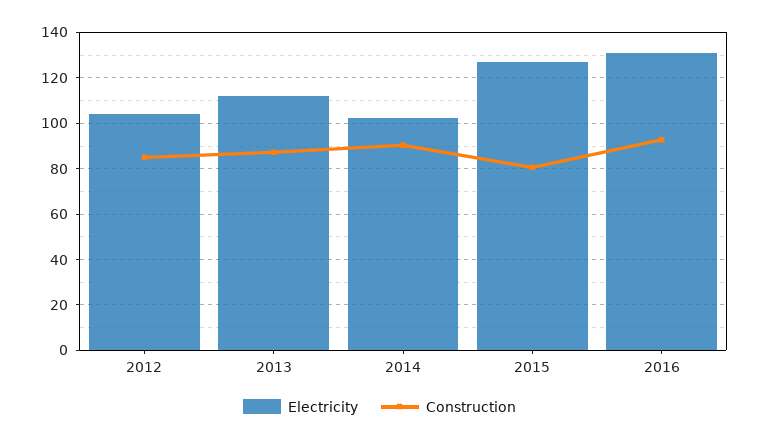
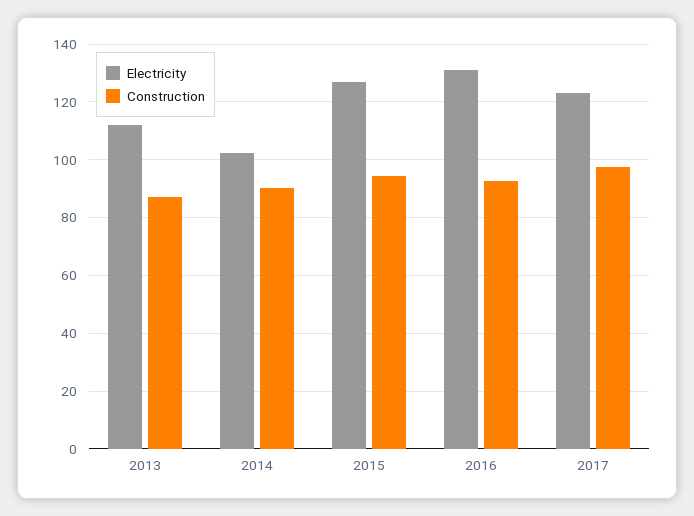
Electricity, 2012: 105 -> none
Construction, 2012: 85 -> none
Construction, 2015: 80 -> 95
Electricity, 2017: none -> 122.5
Construction, 2017: none -> 97.5

